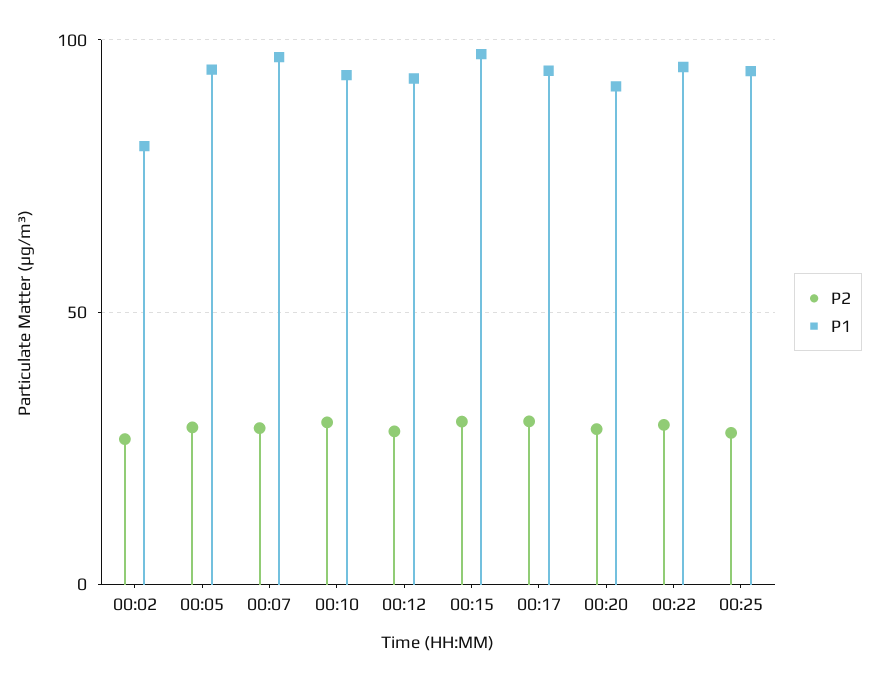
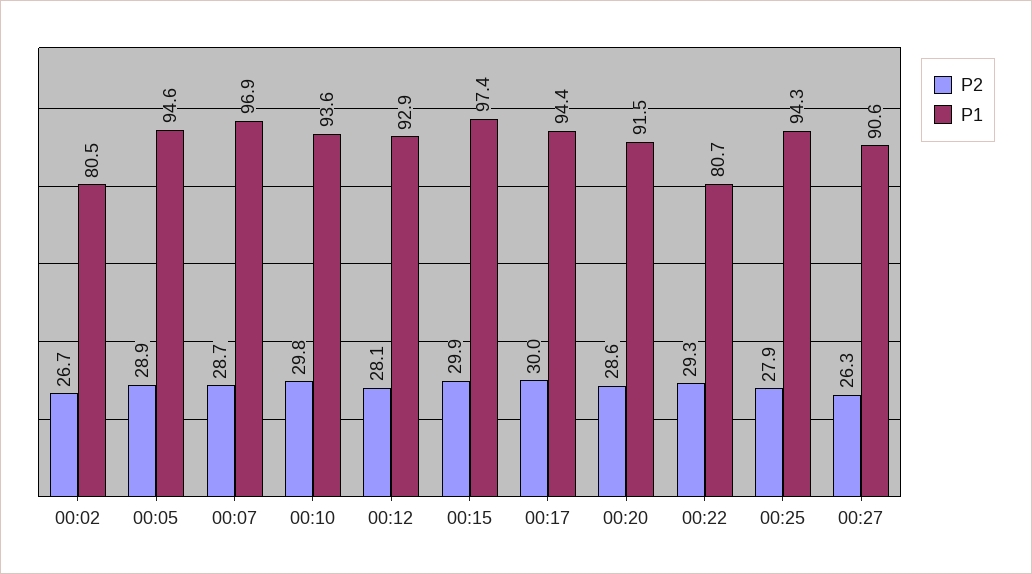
P1, 00:22: 95 -> 80.7
P2, 00:27: none -> 26.3
P1, 00:27: none -> 90.6

